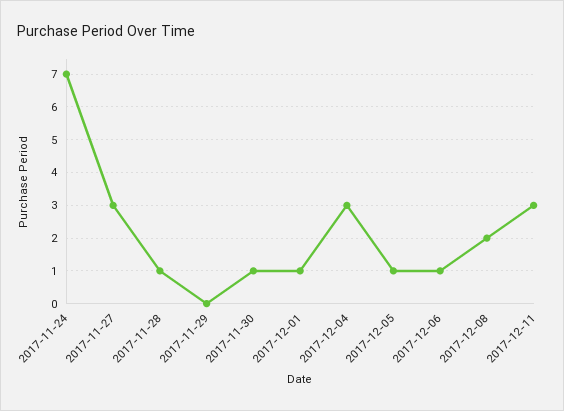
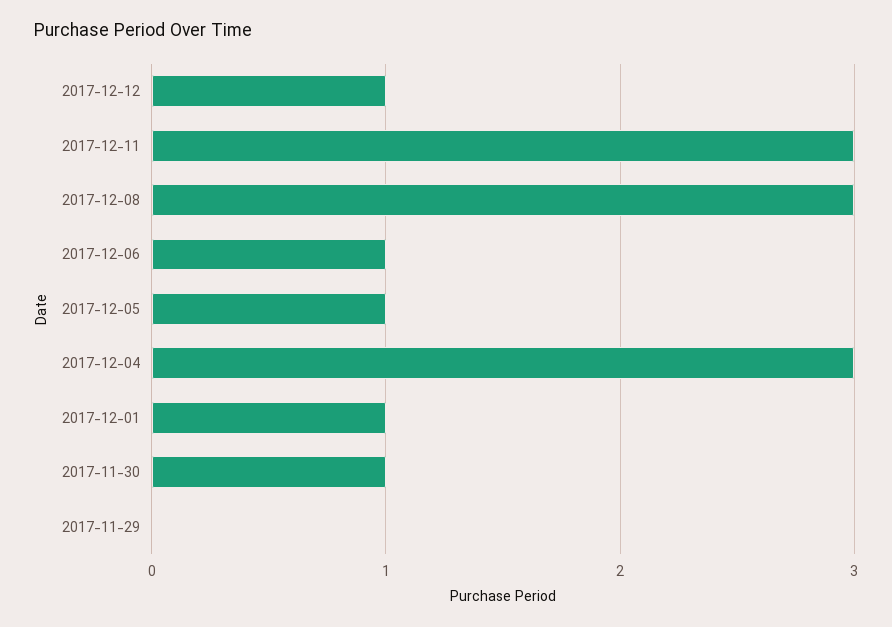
2017-11-24: 7 -> none
2017-11-27: 3 -> none
2017-11-28: 1 -> none
2017-12-08: 2 -> 3
2017-12-12: none -> 1

